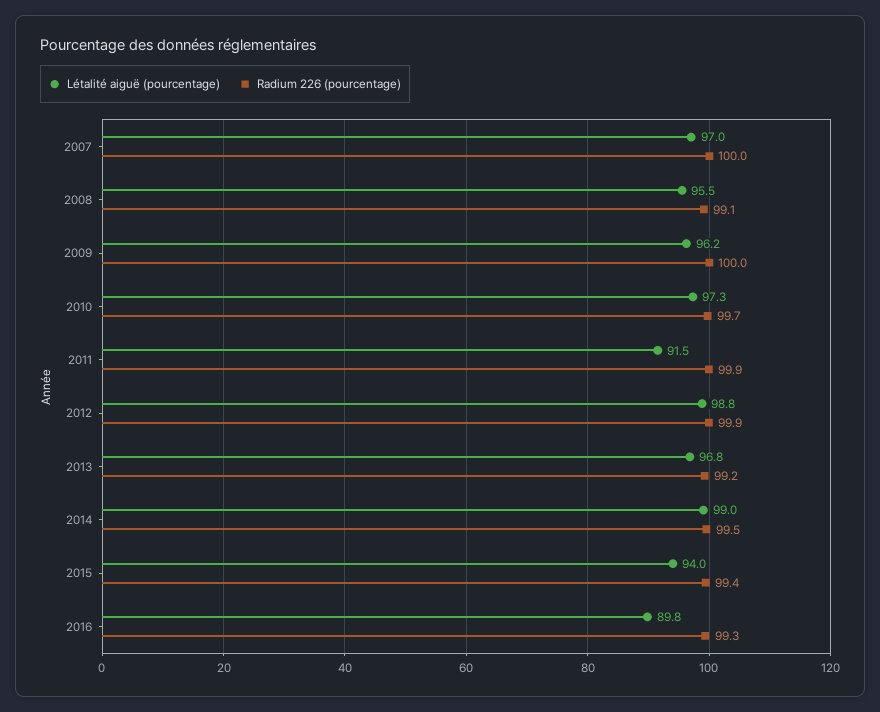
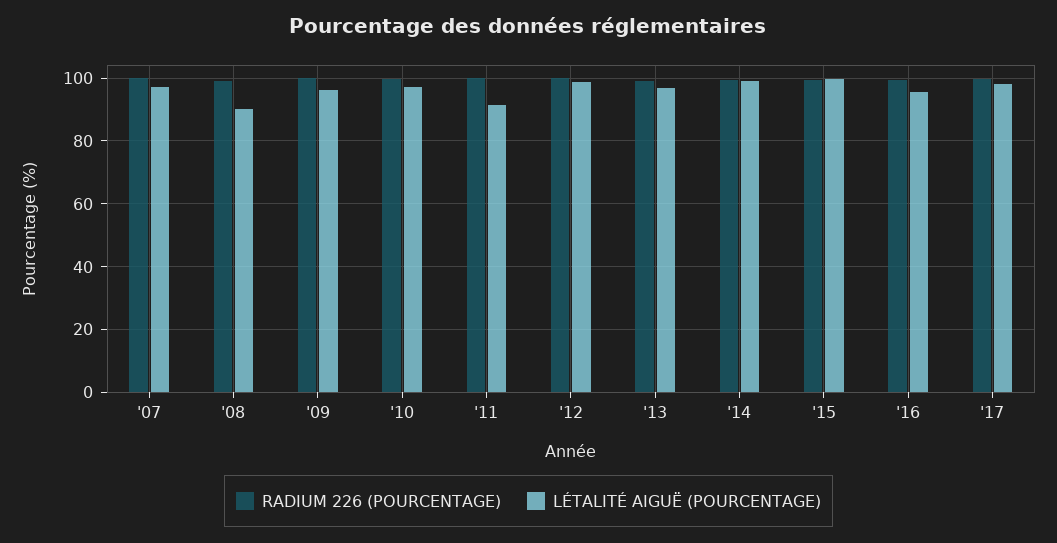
Létalité aiguë (pourcentage), 2008: 95.5 -> 90
Létalité aiguë (pourcentage), 2015: 94 -> 100
Létalité aiguë (pourcentage), 2016: 89.8 -> 96
Radium 226 (pourcentage), '17: none -> 100
Létalité aiguë (pourcentage), '17: none -> 98

